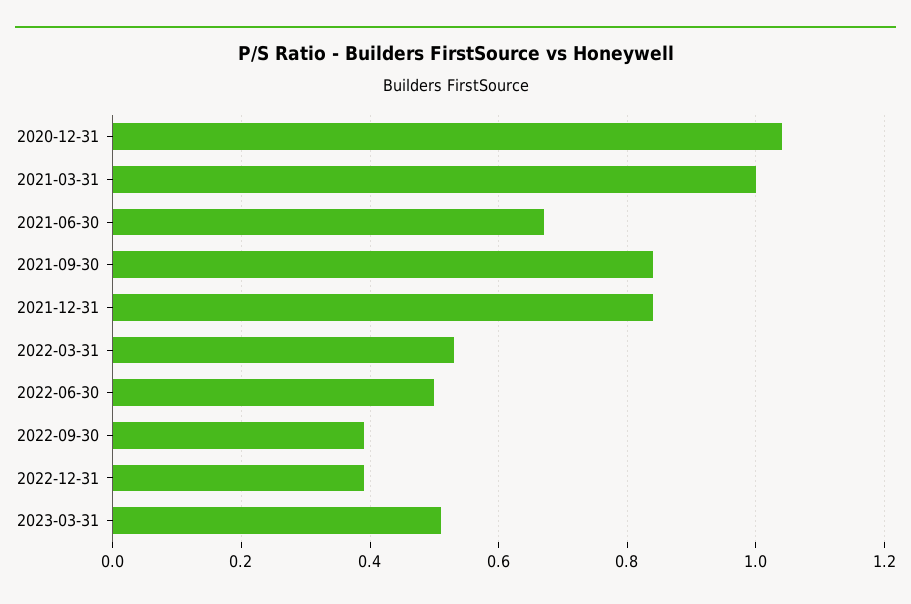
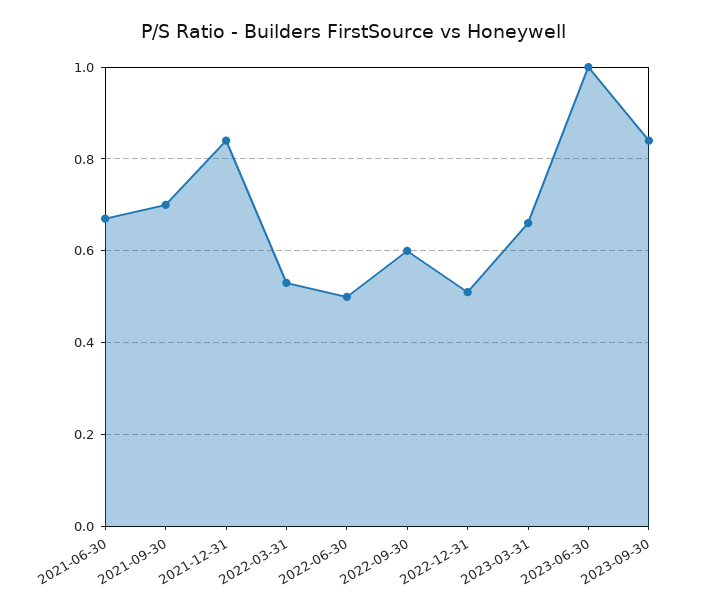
2020-12-31: 1.05 -> none
2021-03-31: 1 -> none
2021-09-30: 0.85 -> 0.7
2022-09-30: 0.4 -> 0.6
2022-12-31: 0.4 -> 0.5
2023-03-31: 0.5 -> 0.65
2023-06-30: none -> 1
2023-09-30: none -> 0.85

